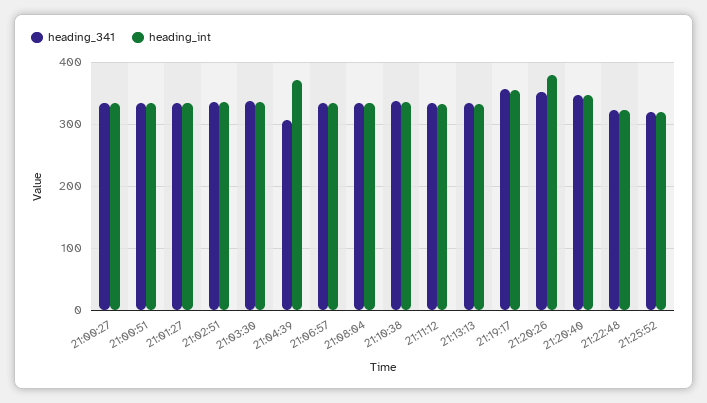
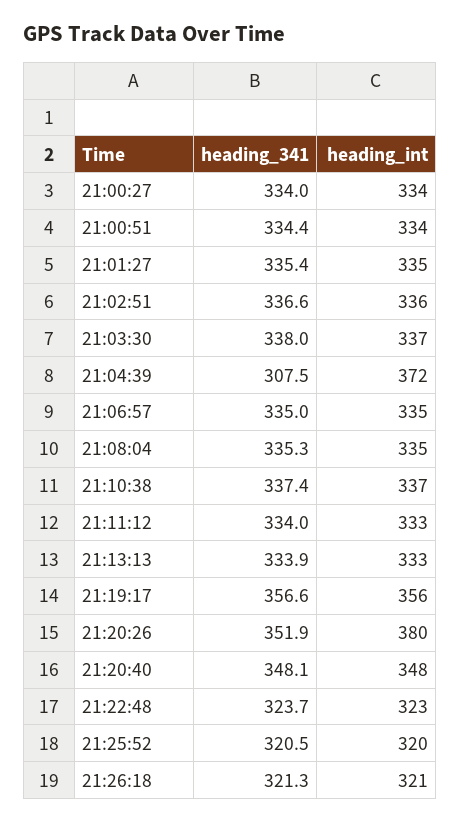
heading_341, 21:26:18: none -> 321.3
heading_int, 21:26:18: none -> 321

